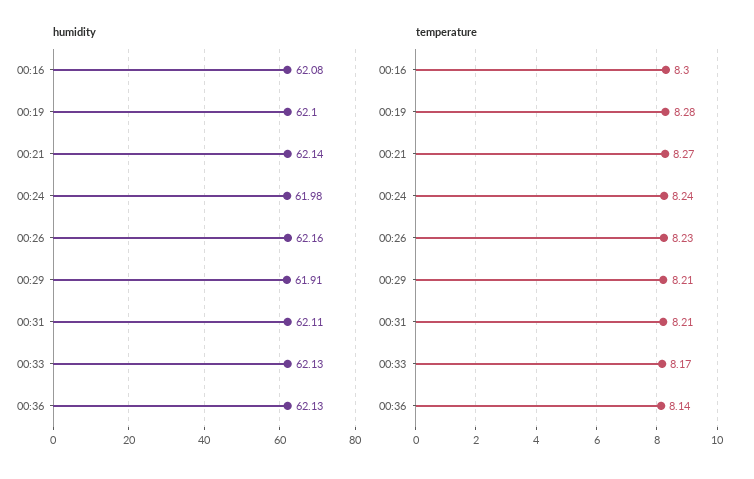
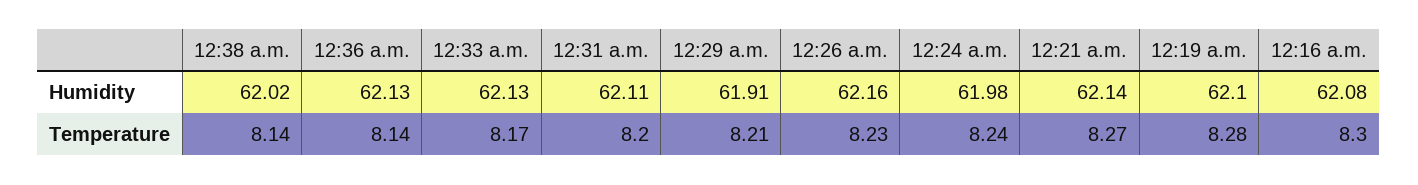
temperature, 00:31: 8.21 -> 8.2
humidity, 12:38 a.m.: none -> 62.02
temperature, 12:38 a.m.: none -> 8.14

